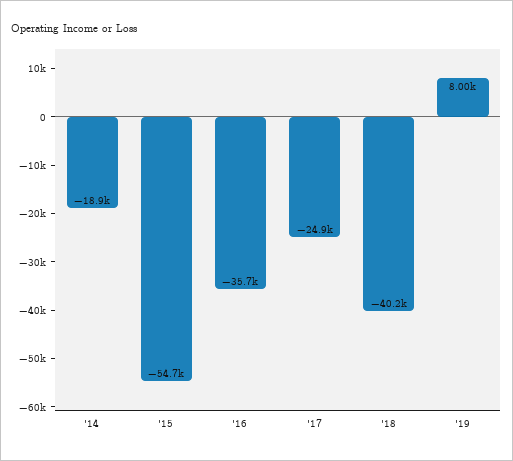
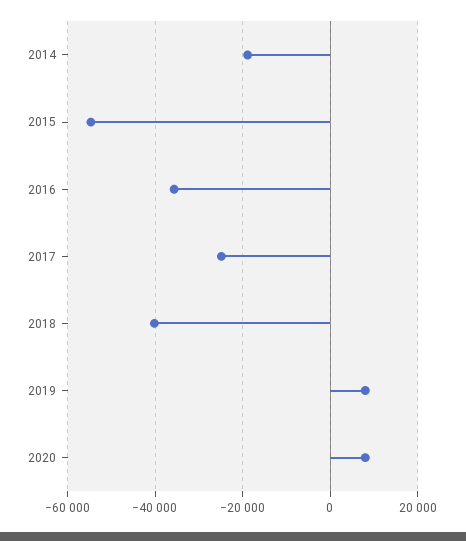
2020: none -> 8000

